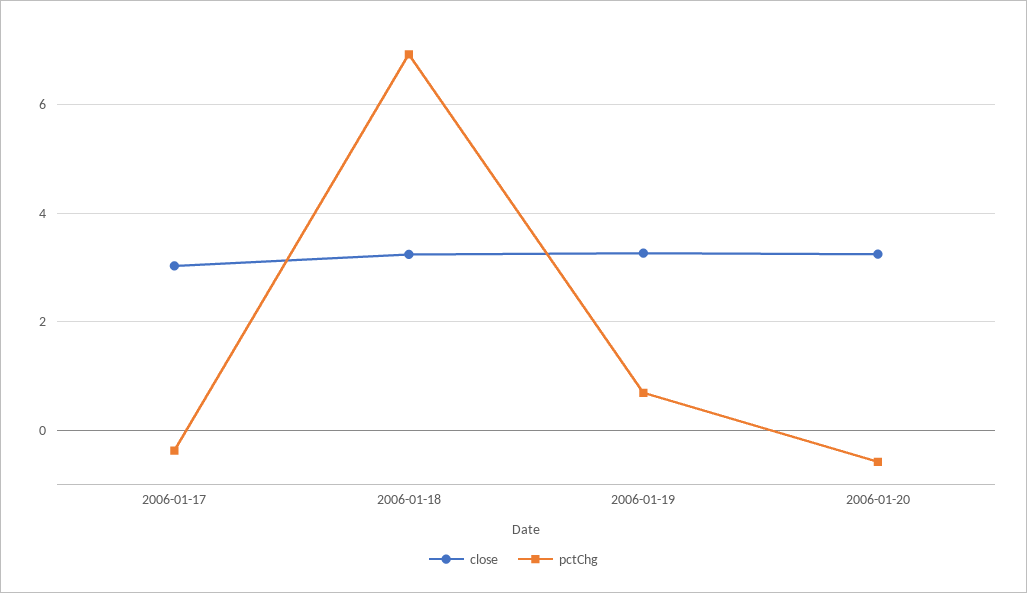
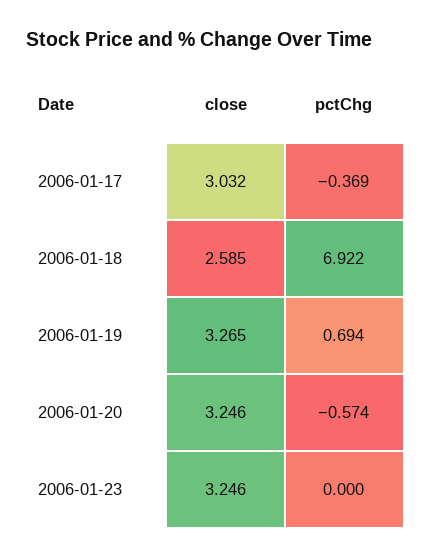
close, 2006-01-18: 3.2 -> 2.585
close, 2006-01-23: none -> 3.246
pctChg, 2006-01-23: none -> 0

